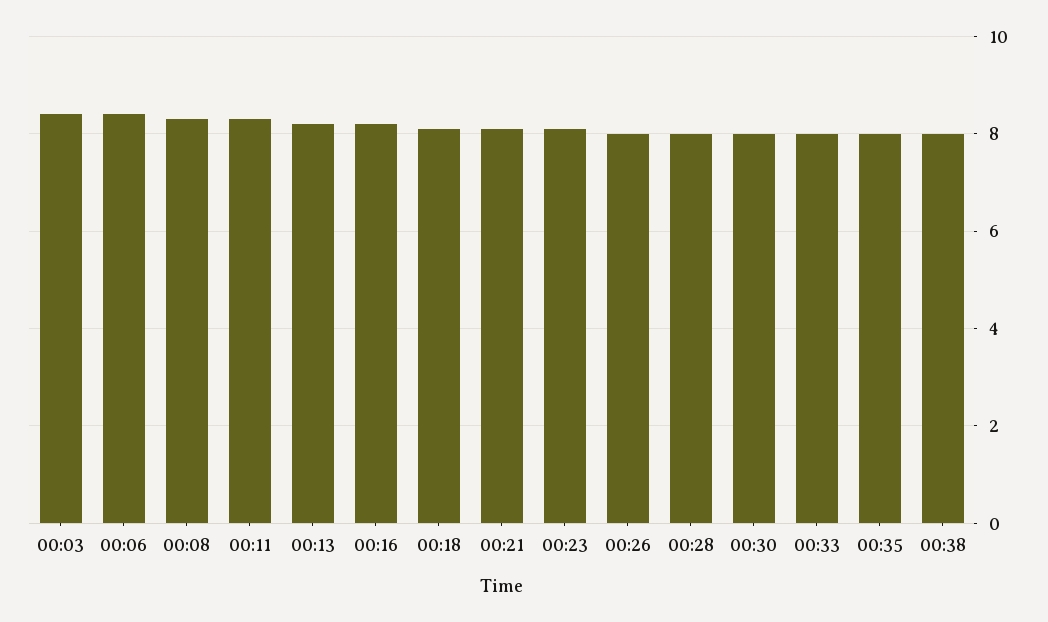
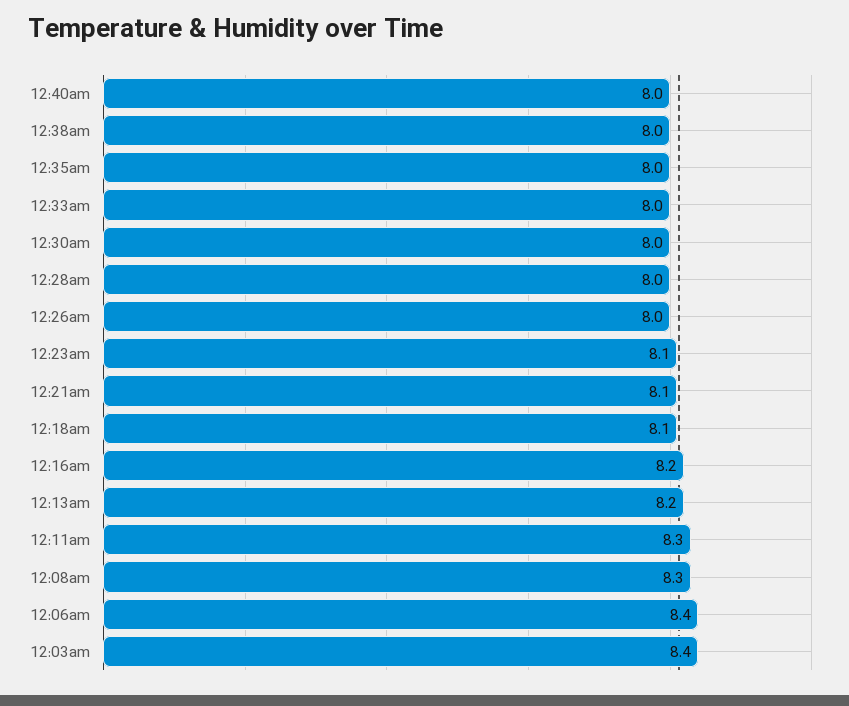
12:40am: none -> 8

